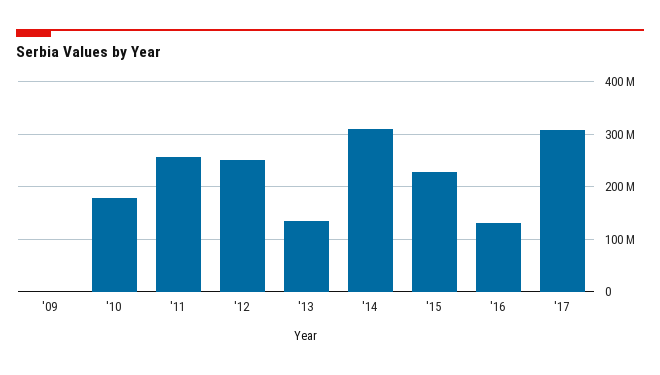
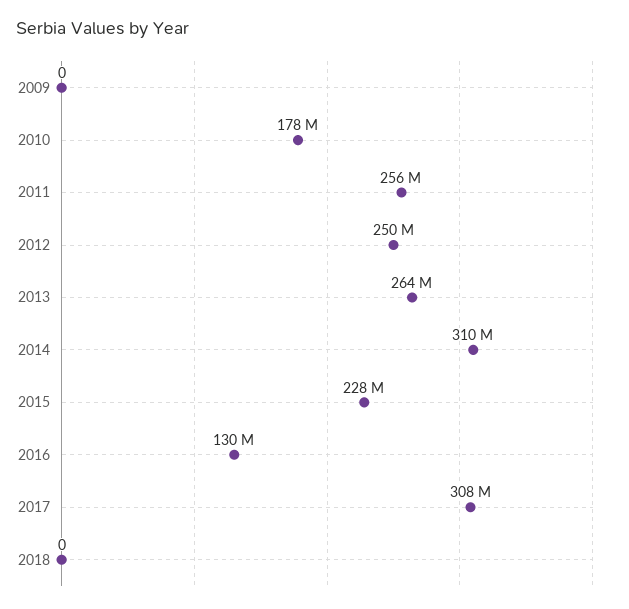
'13: 140000000 -> 264000000
2018: none -> 0

